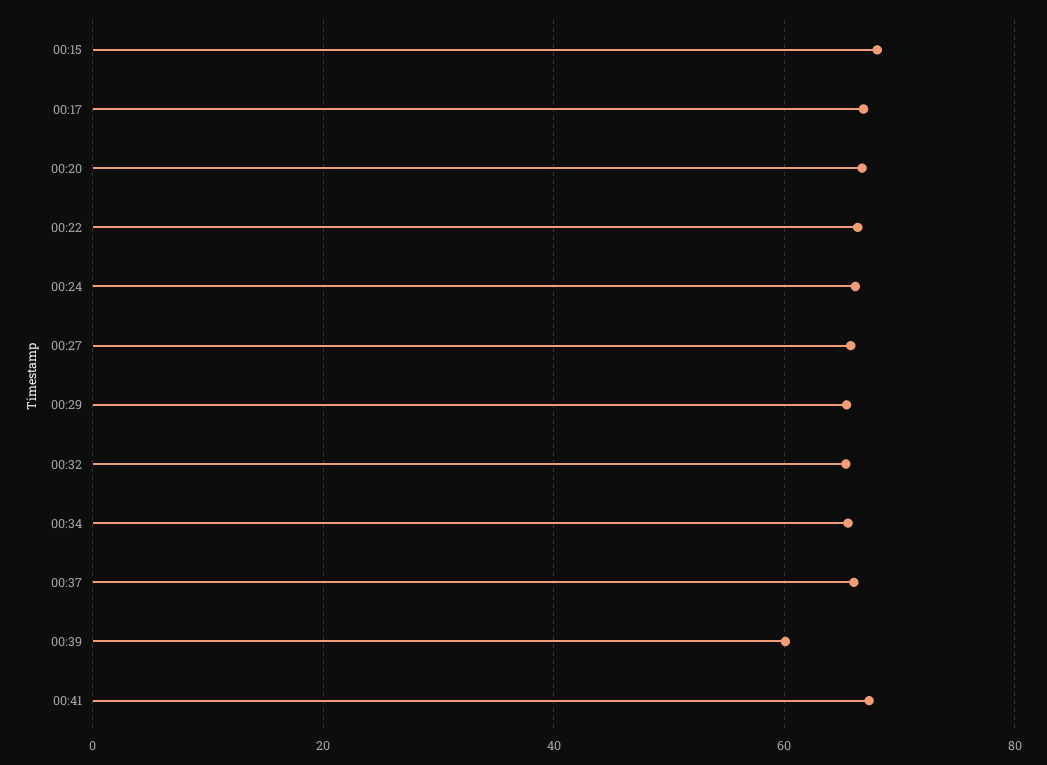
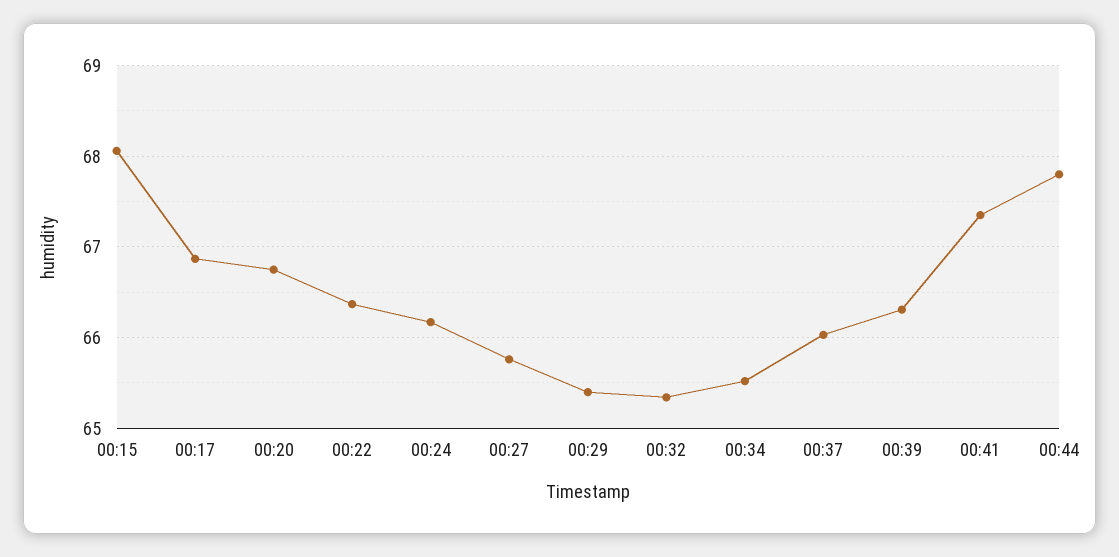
00:39: 60 -> 66.3
00:44: none -> 67.8

